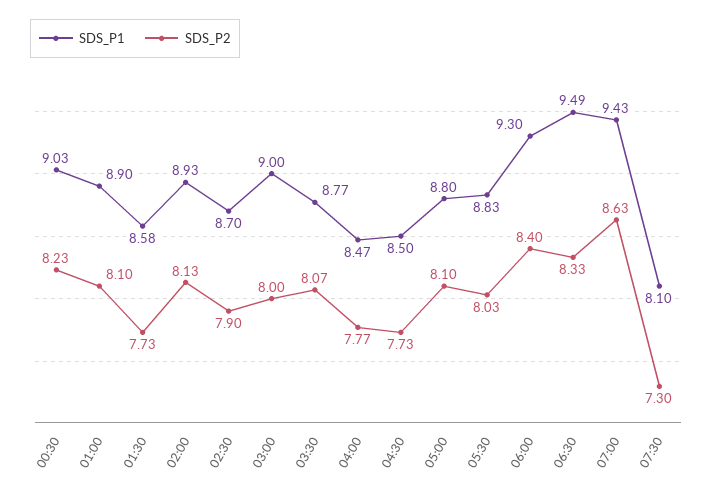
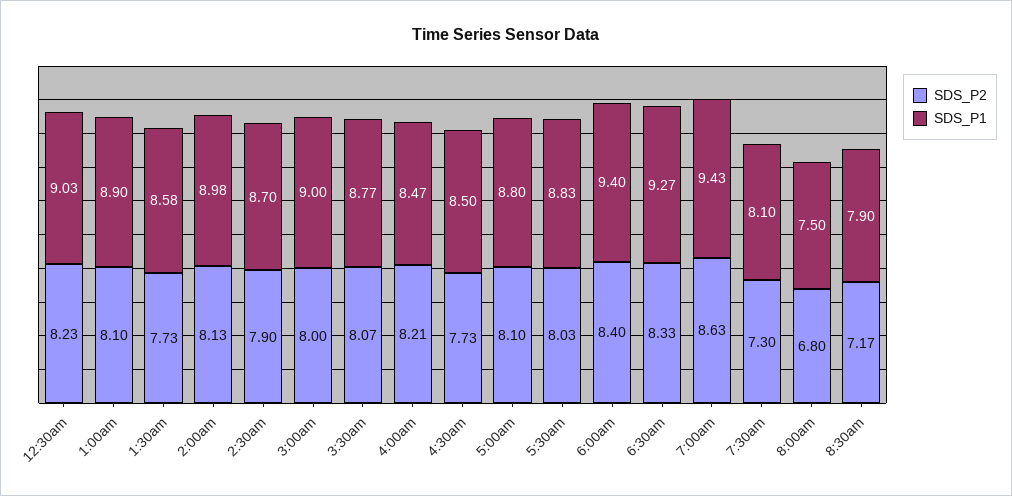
SDS_P1, 02:00: 8.93 -> 8.98
SDS_P2, 04:00: 7.77 -> 8.21
SDS_P1, 06:00: 9.3 -> 9.4
SDS_P1, 06:30: 9.49 -> 9.27
SDS_P2, 8:00am: none -> 6.8
SDS_P1, 8:00am: none -> 7.5
SDS_P2, 8:30am: none -> 7.17
SDS_P1, 8:30am: none -> 7.9

